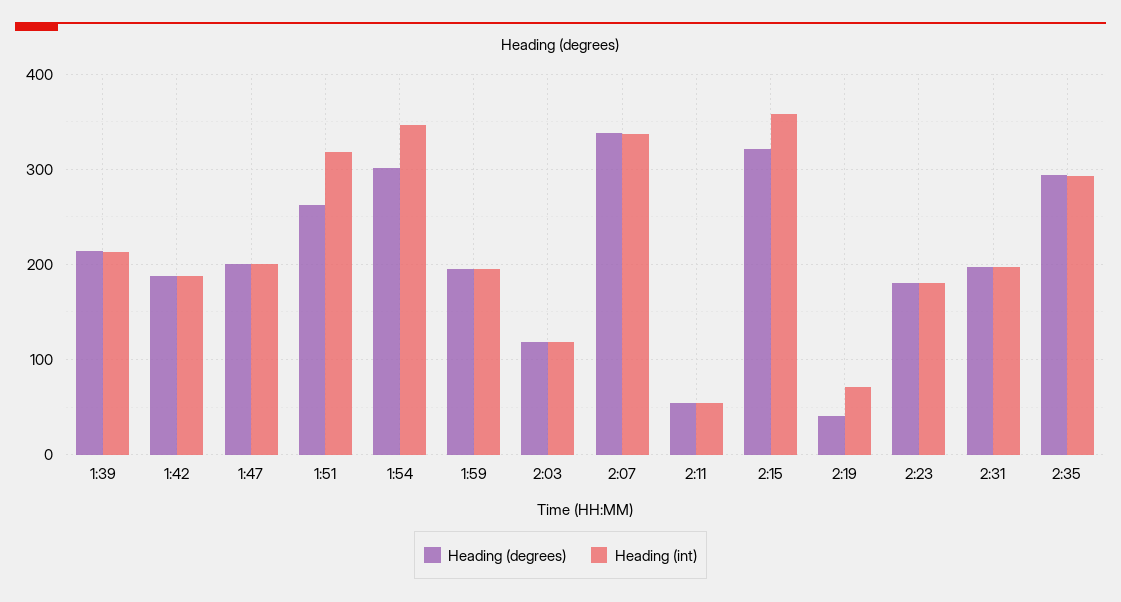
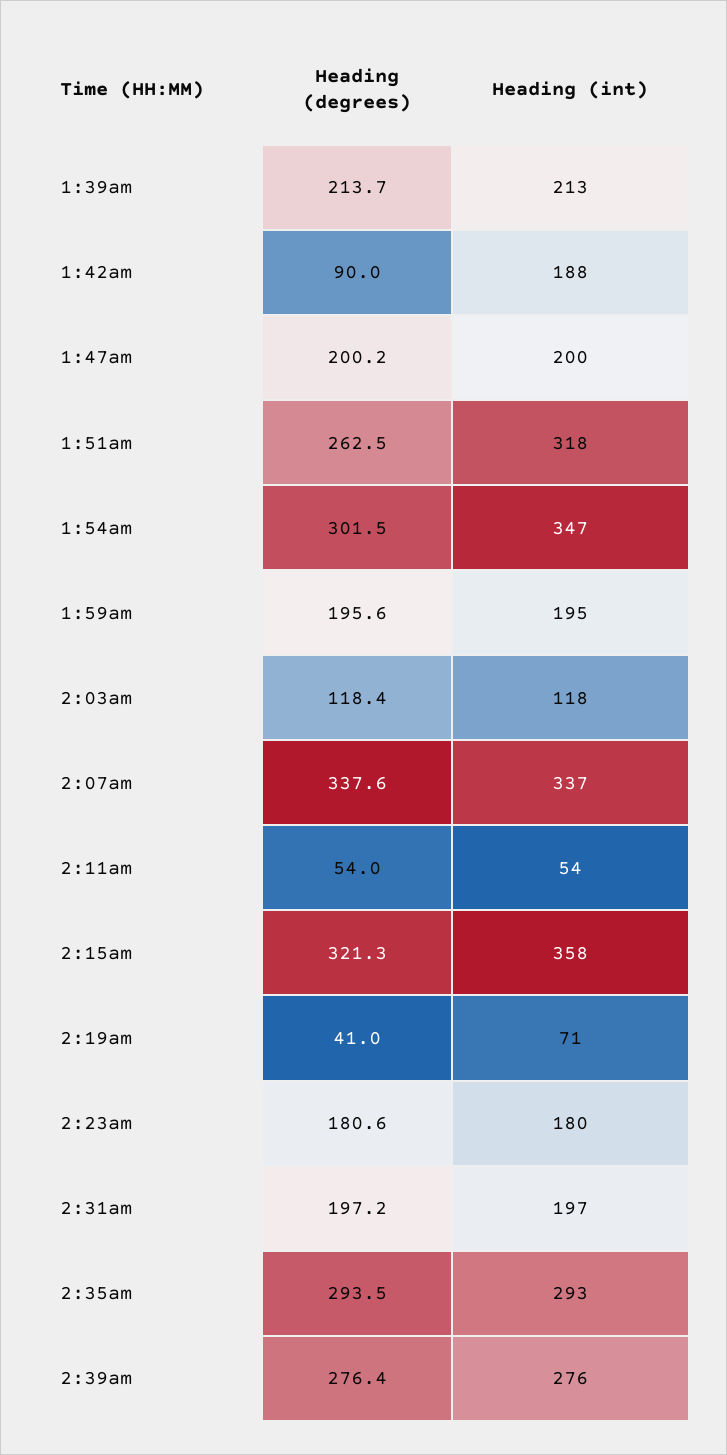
Heading (degrees), 1:42: 190 -> 90
Heading (degrees), 2:39am: none -> 276.4
Heading (int), 2:39am: none -> 276

